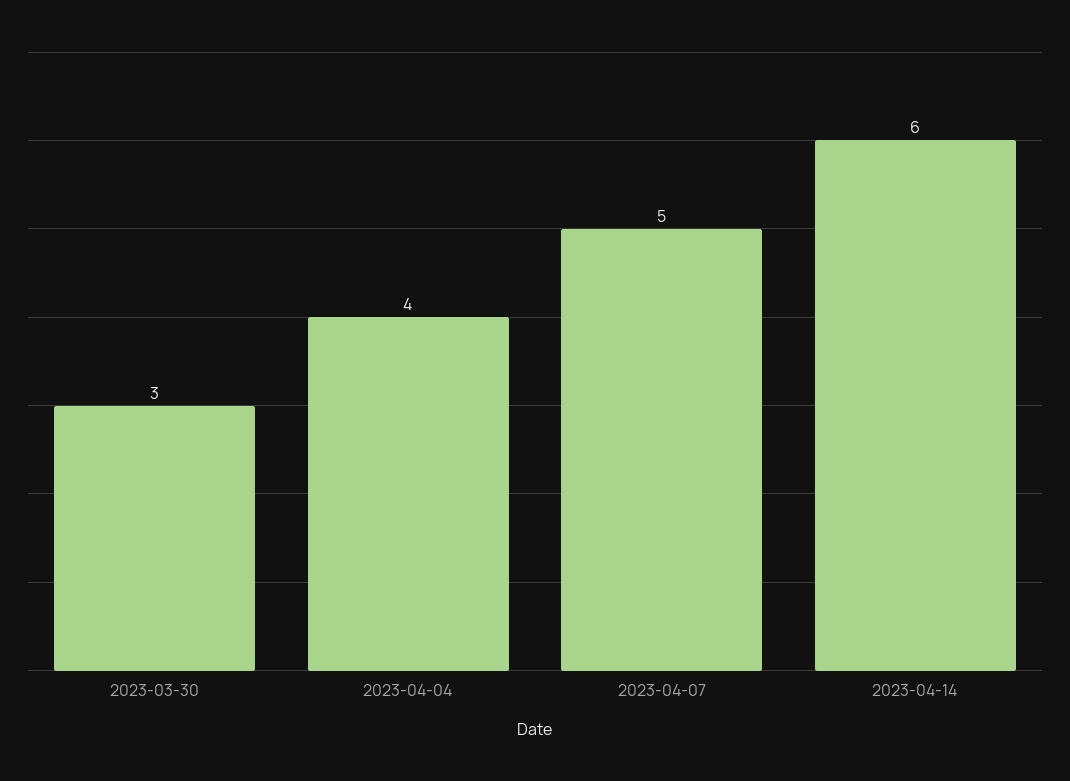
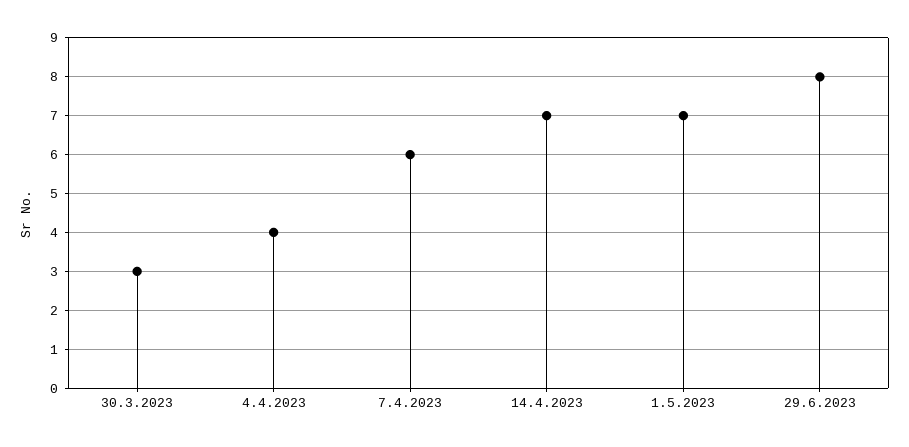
2023-04-07: 5 -> 6
2023-04-14: 6 -> 7
1.5.2023: none -> 7
29.6.2023: none -> 8

